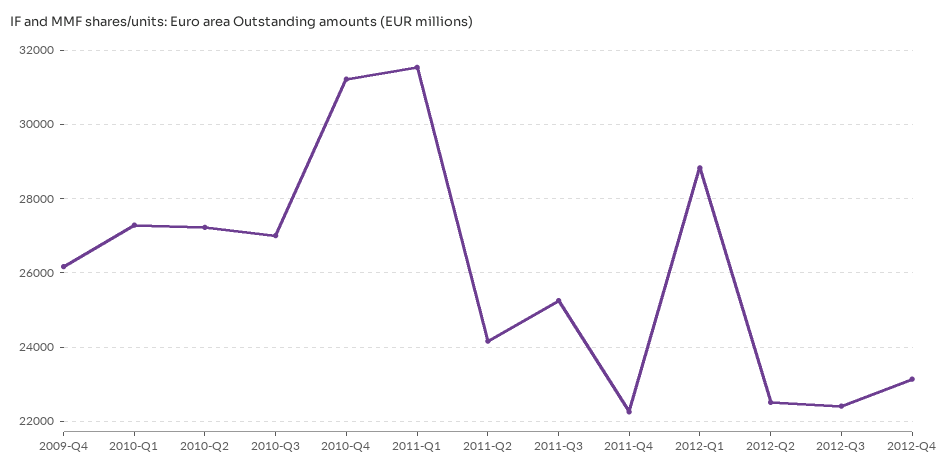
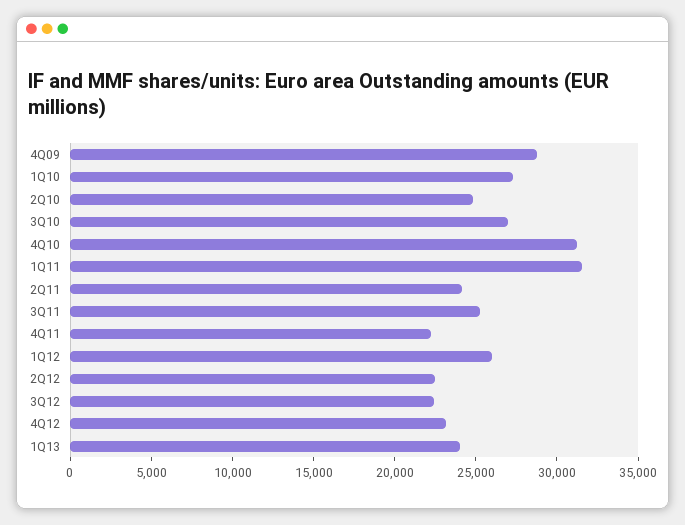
2009-Q4: 26200 -> 29000
2010-Q2: 27200 -> 25000
2012-Q1: 28800 -> 26000
1Q13: none -> 24000

